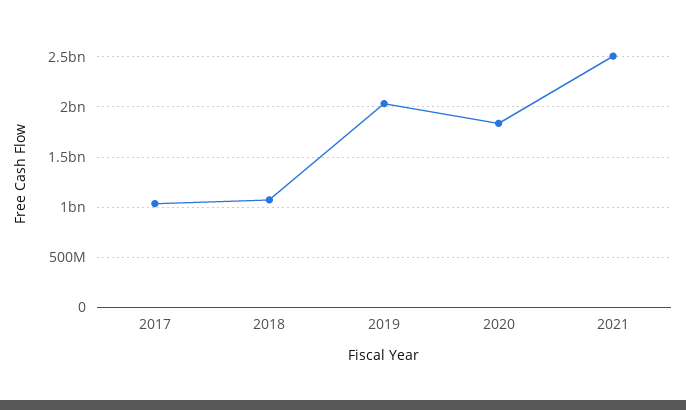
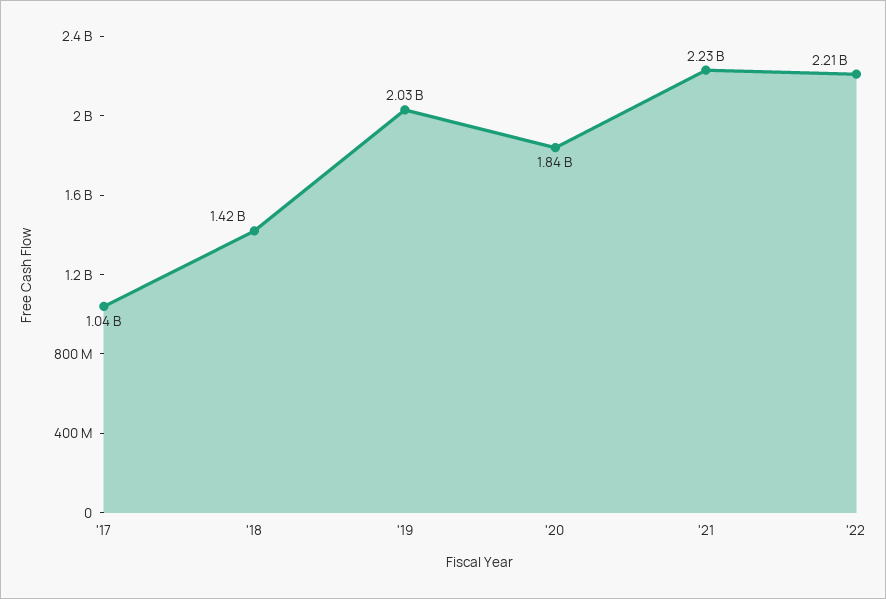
2018: 1100000000 -> 1420000000
2021: 2500000000 -> 2230000000
'22: none -> 2210000000

